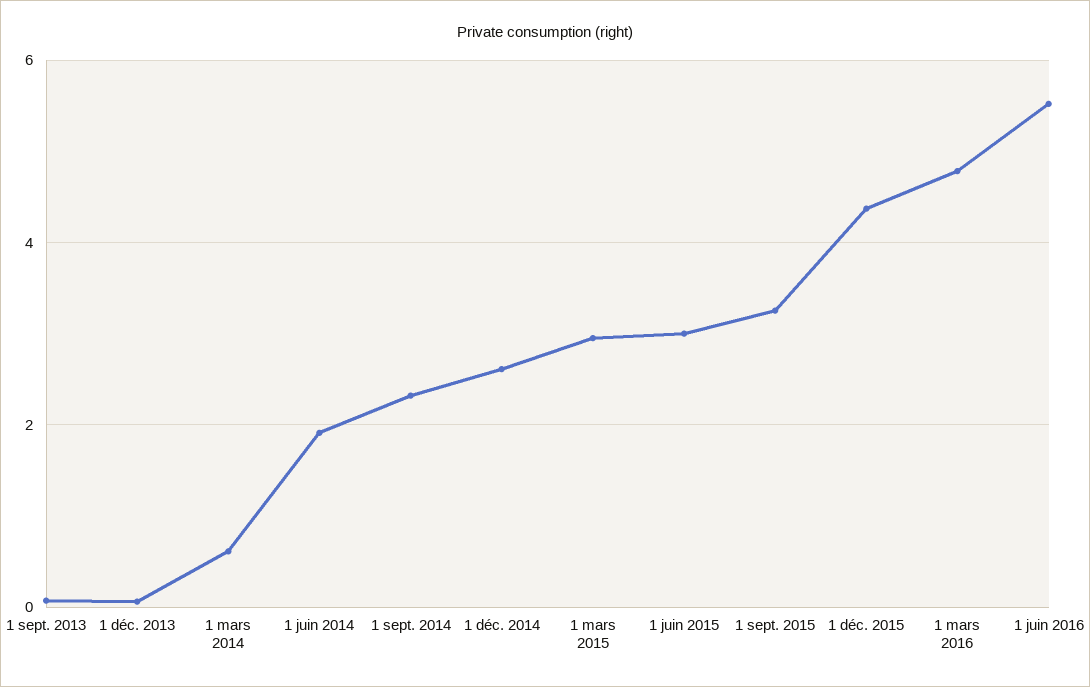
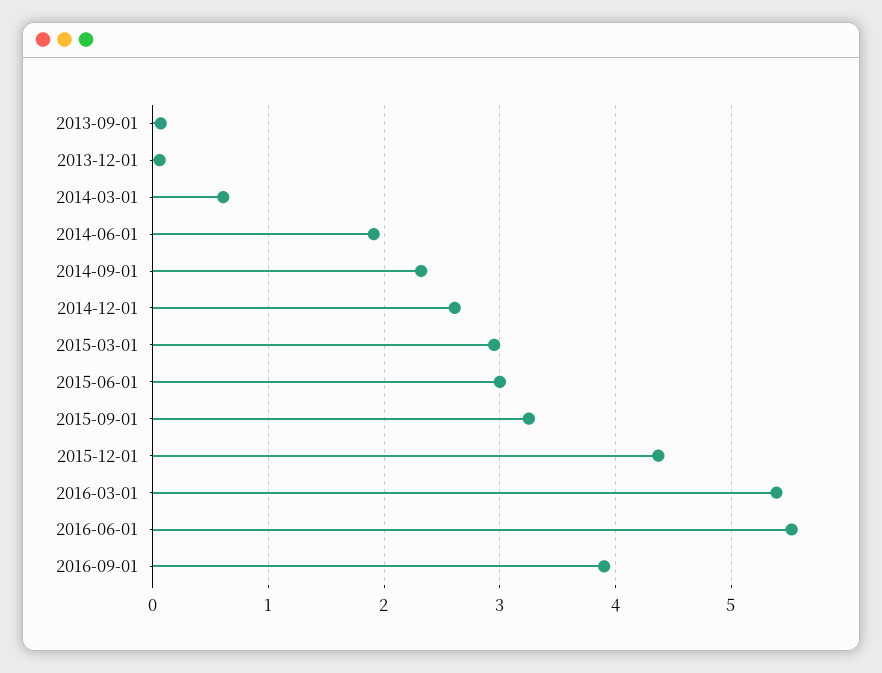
1 mars 2016: 4.8 -> 5.4
2016-09-01: none -> 3.9

